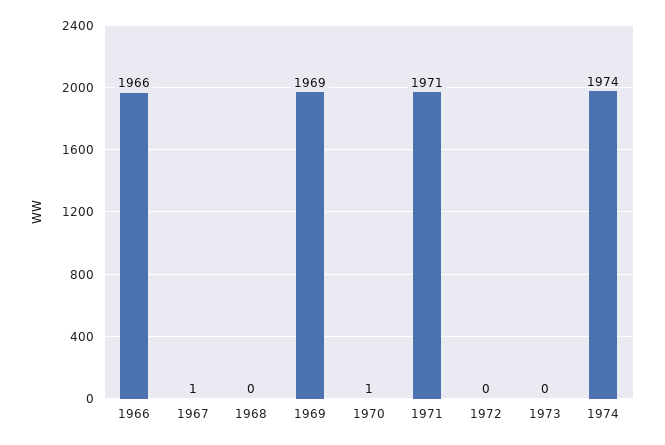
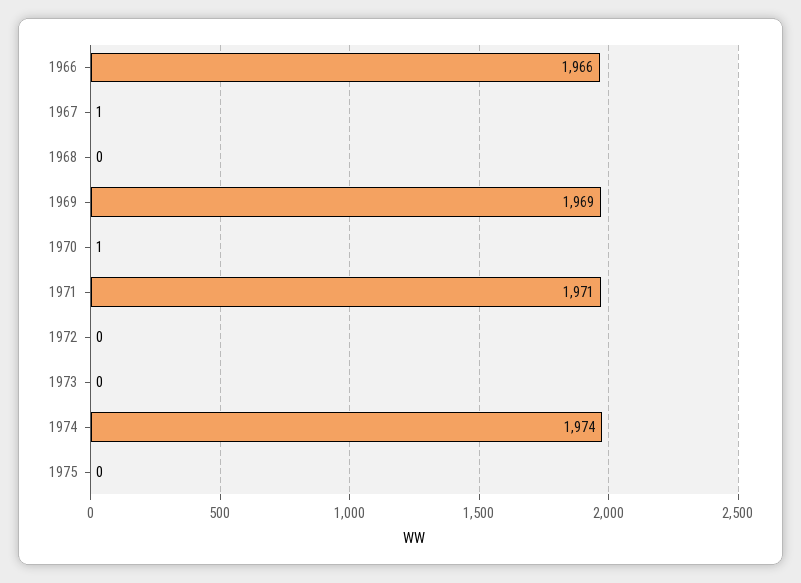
1975: none -> 0

